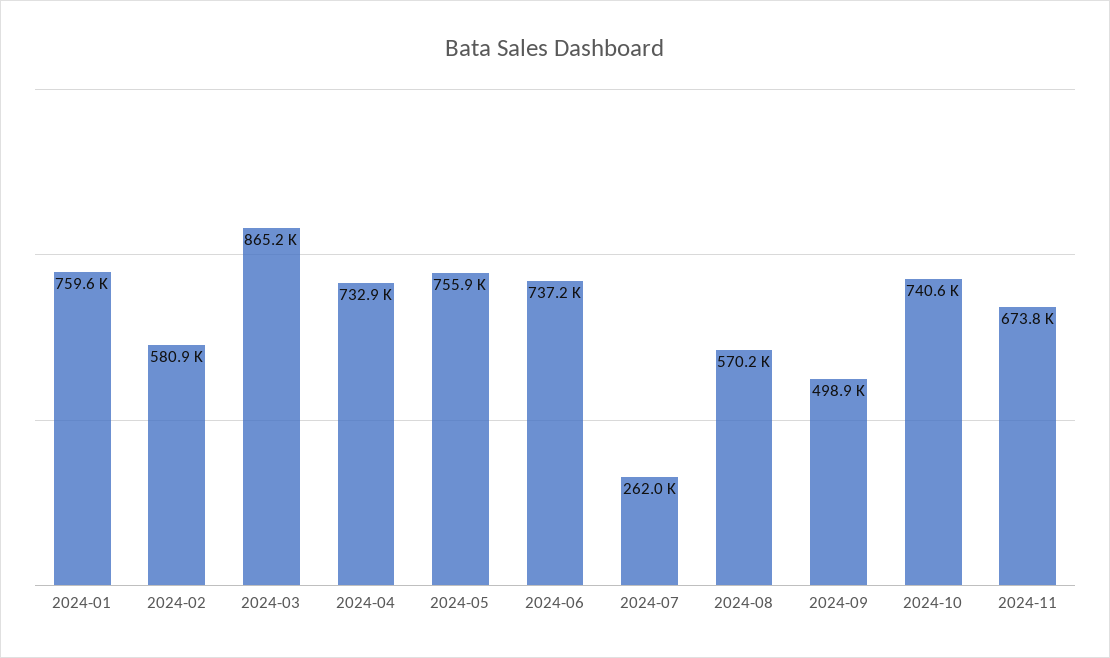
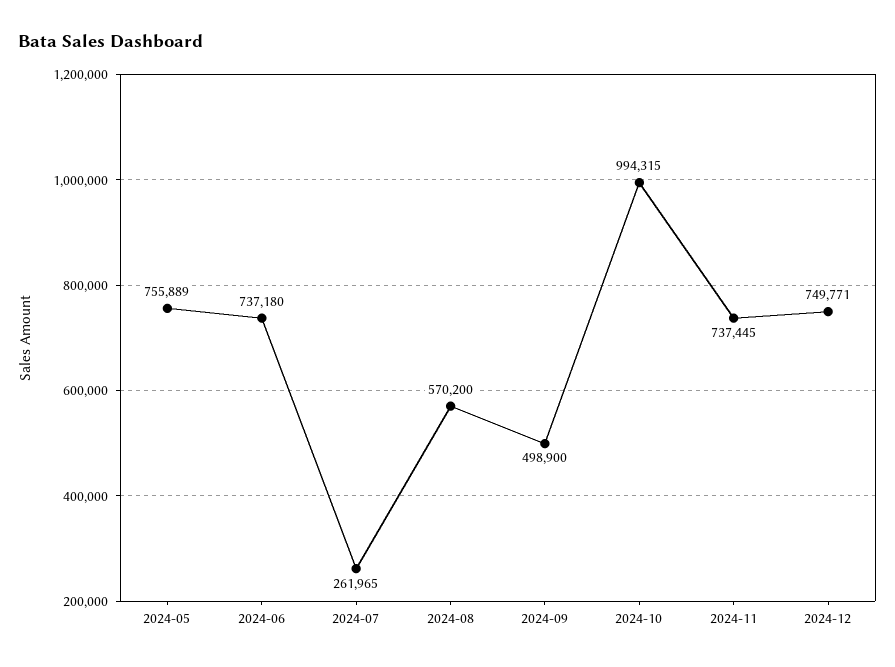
2024-01: 759600 -> none
2024-02: 580900 -> none
2024-03: 865200 -> none
2024-04: 732900 -> none
2024-10: 740600 -> 994315
2024-11: 673800 -> 737445
2024-12: none -> 749771

